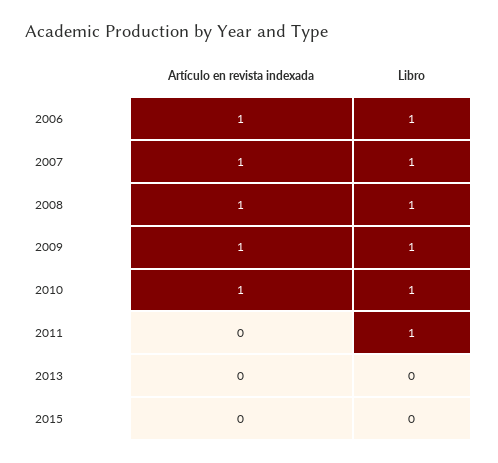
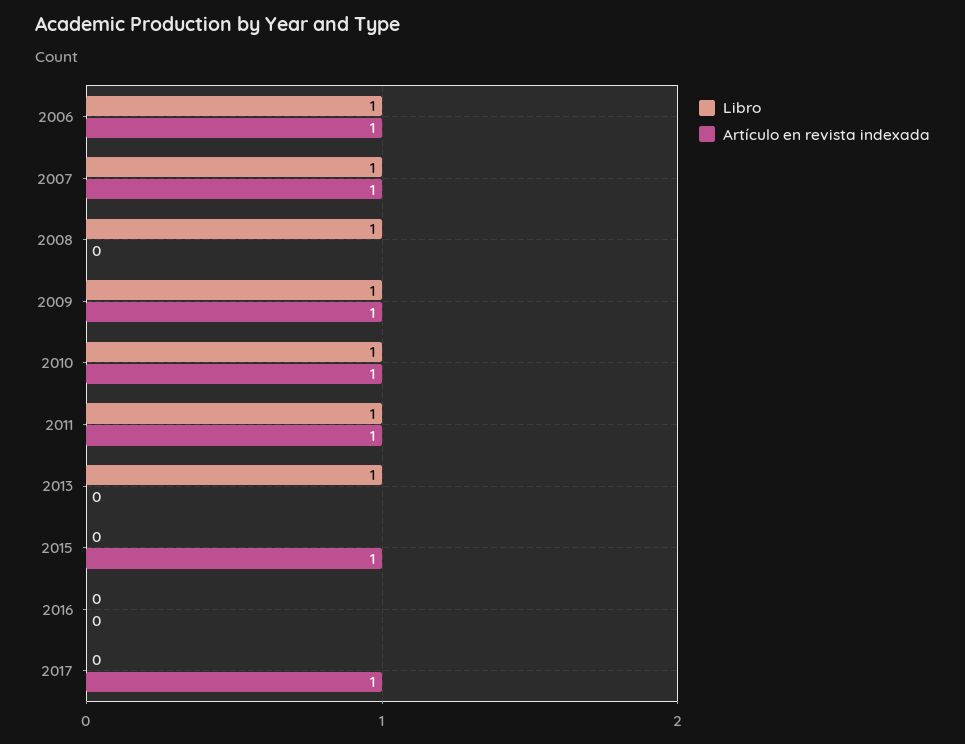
Artículo en revista indexada, 2008: 1 -> 0
Artículo en revista indexada, 2011: 0 -> 1
Libro, 2013: 0 -> 1
Artículo en revista indexada, 2015: 0 -> 1
Libro, 2016: none -> 0
Artículo en revista indexada, 2016: none -> 0
Libro, 2017: none -> 0
Artículo en revista indexada, 2017: none -> 1

